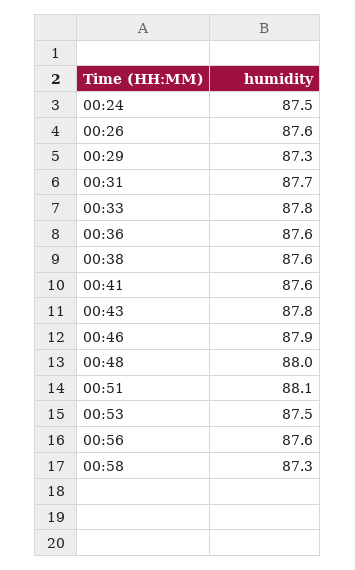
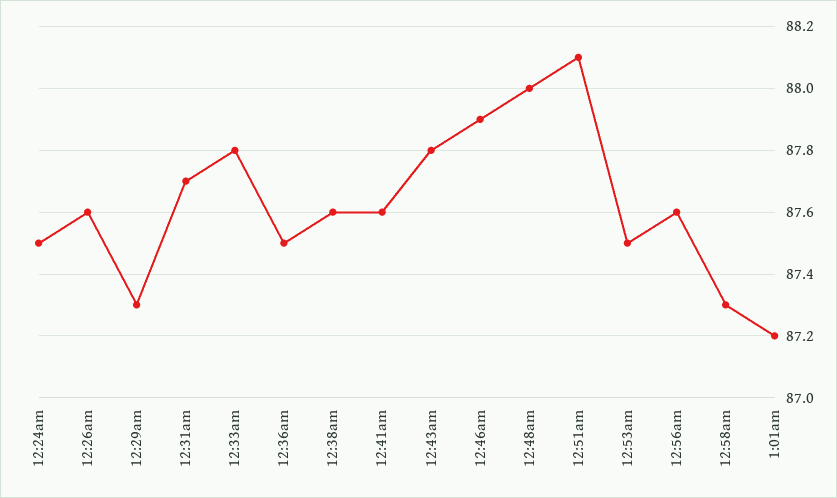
00:36: 87.6 -> 87.5
1:01am: none -> 87.2

